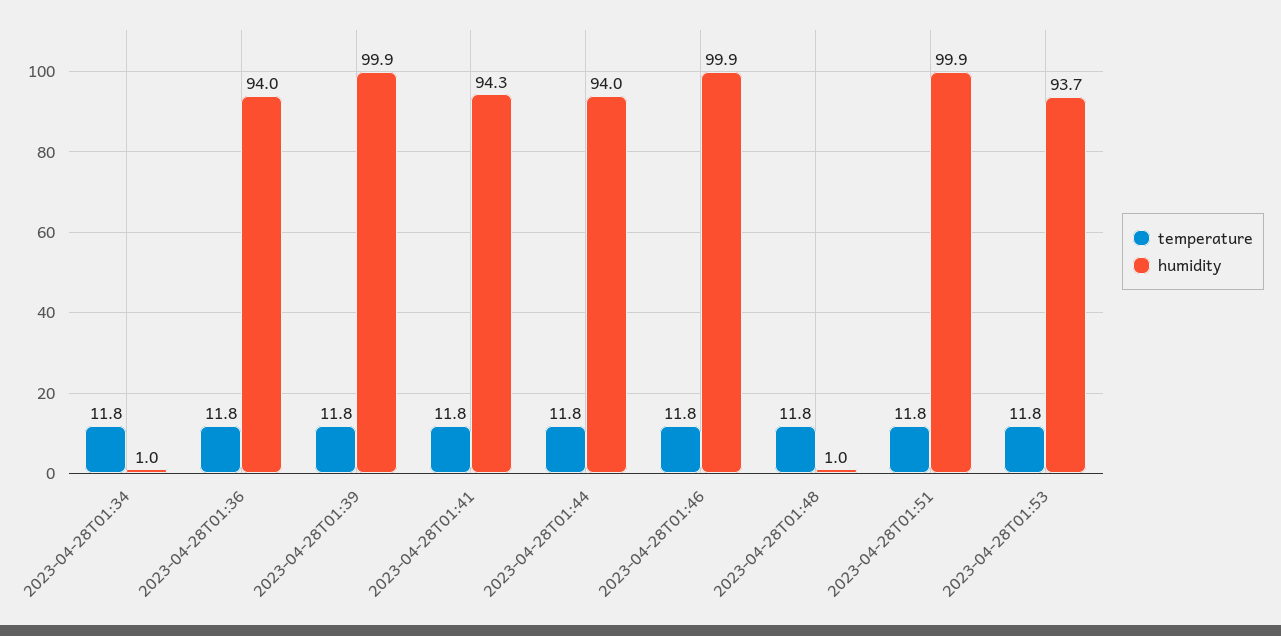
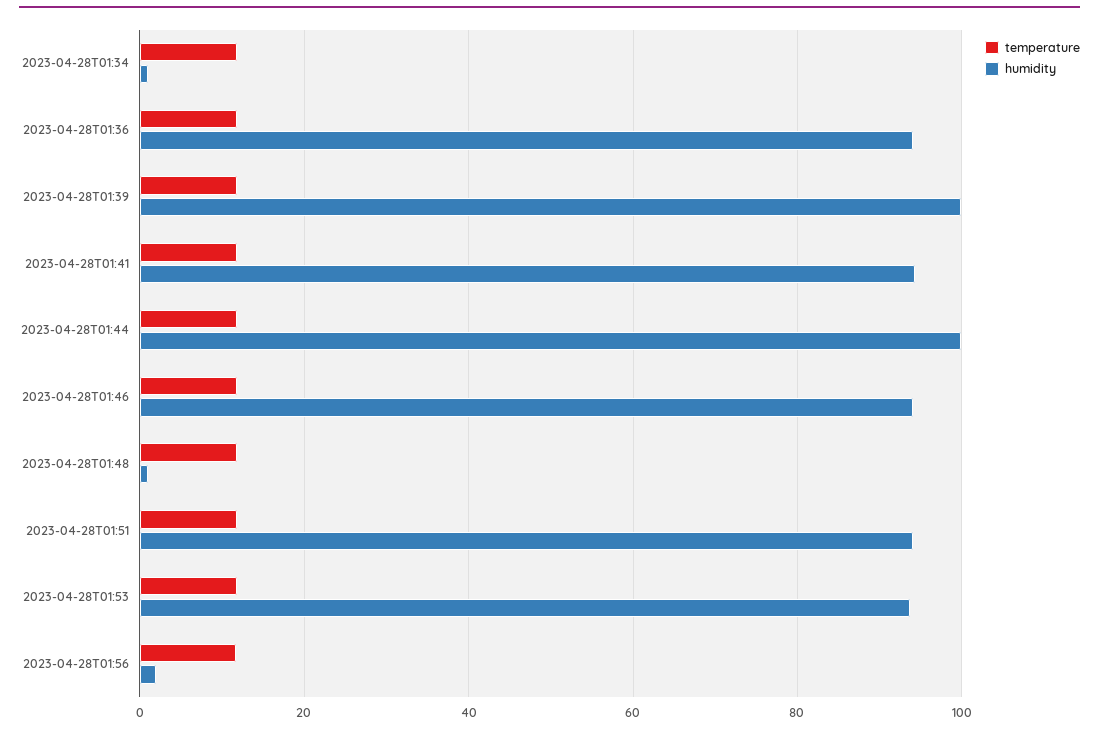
humidity, 2023-04-28T01:44: 94 -> 100
humidity, 2023-04-28T01:46: 99.9 -> 94
humidity, 2023-04-28T01:51: 99.9 -> 94
temperature, 2023-04-28T01:56: none -> 12
humidity, 2023-04-28T01:56: none -> 2

